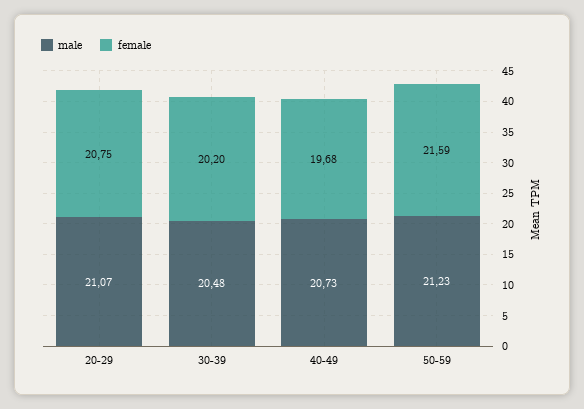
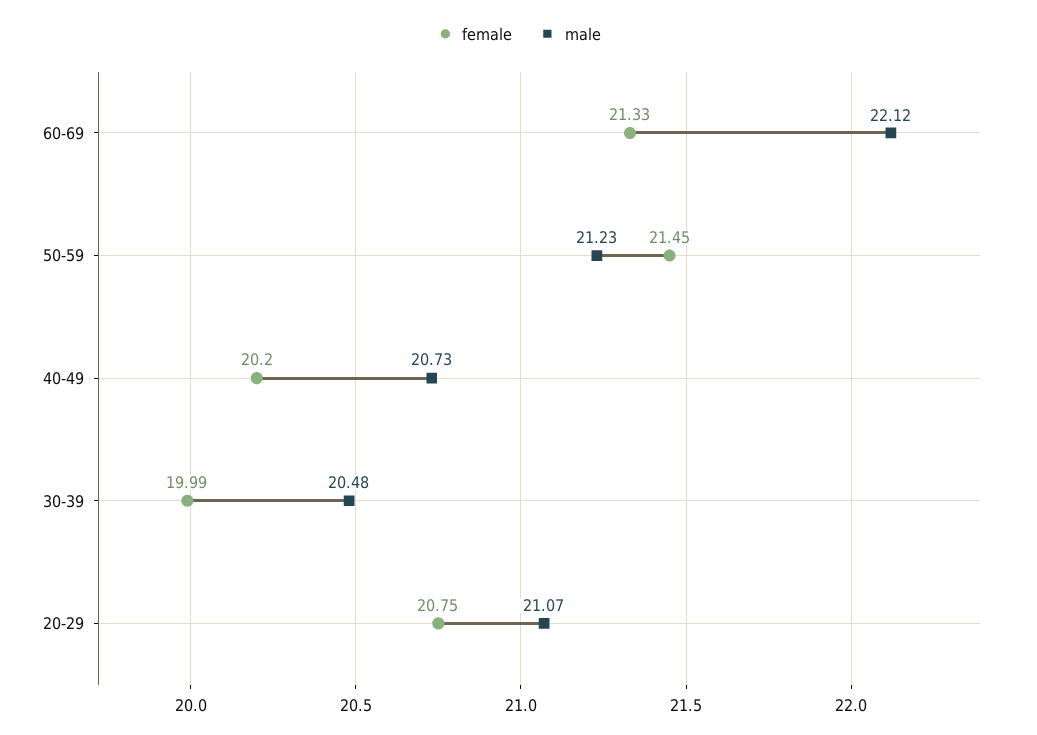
female, 30-39: 20.2 -> 19.99
female, 40-49: 19.68 -> 20.2
female, 50-59: 21.59 -> 21.45
female, 60-69: none -> 21.33
male, 60-69: none -> 22.12

